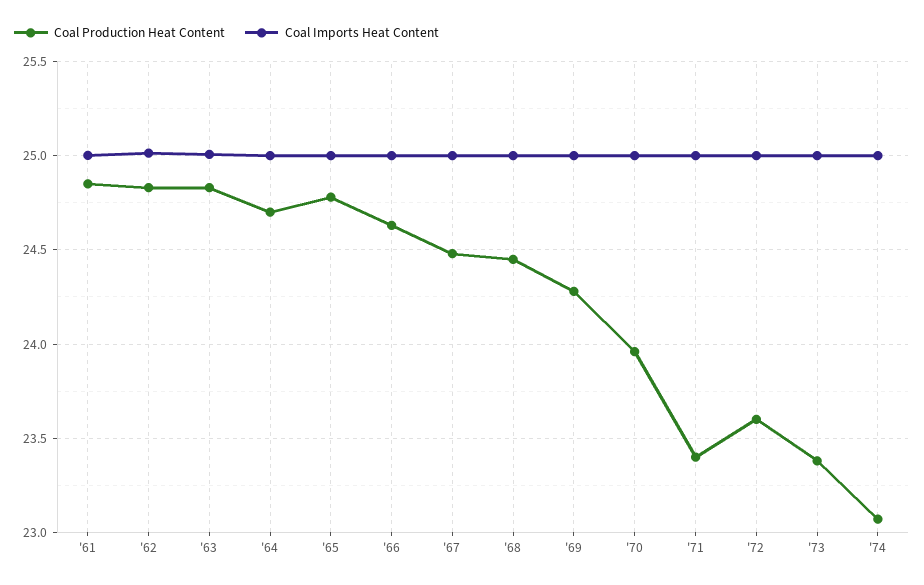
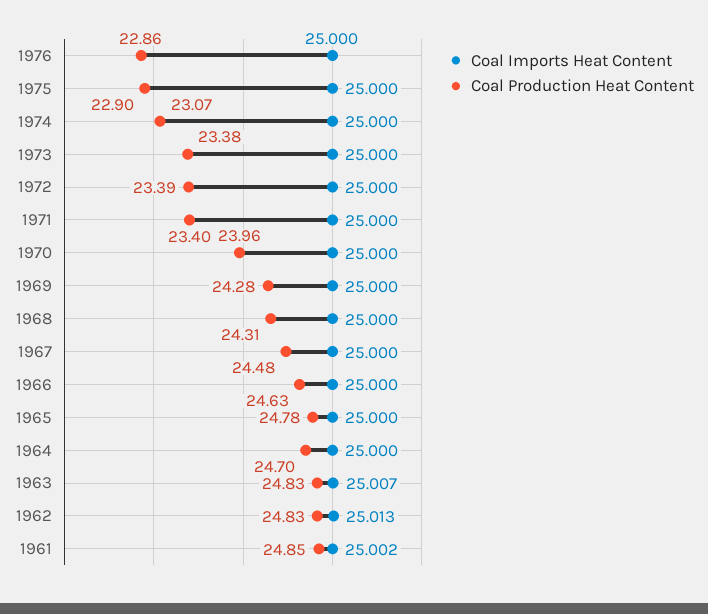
Coal Production Heat Content, '68: 24.45 -> 24.31
Coal Production Heat Content, '72: 23.6 -> 23.39
Coal Imports Heat Content, 1976: none -> 25
Coal Production Heat Content, 1976: none -> 22.86
Coal Imports Heat Content, 1975: none -> 25
Coal Production Heat Content, 1975: none -> 22.9

